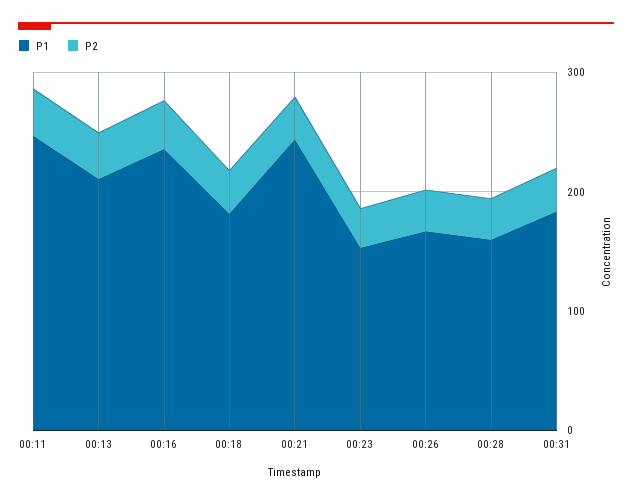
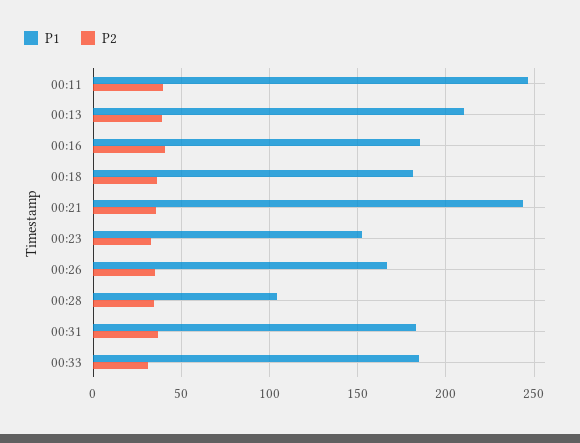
P1, 00:16: 240 -> 185
P1, 00:28: 160 -> 105
P1, 00:33: none -> 185
P2, 00:33: none -> 30

